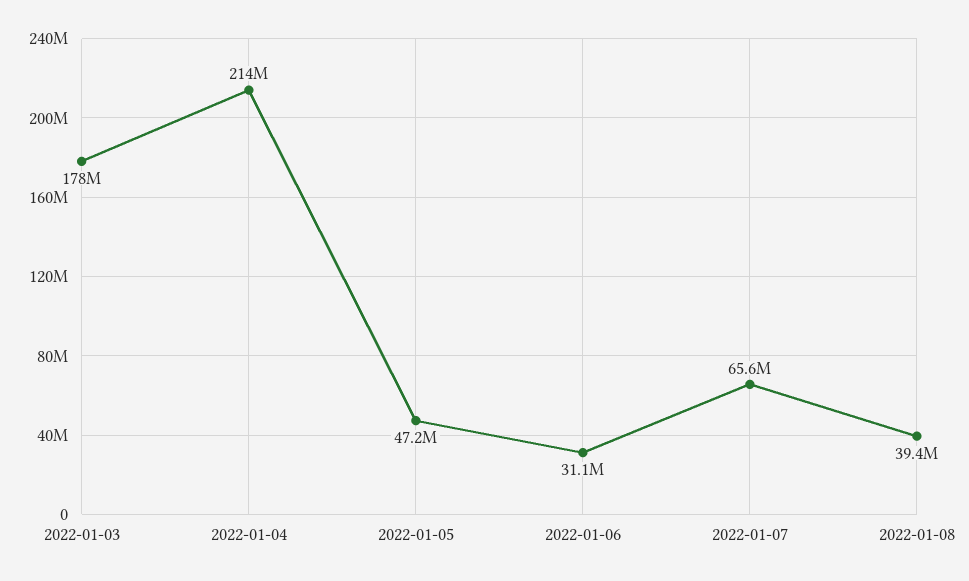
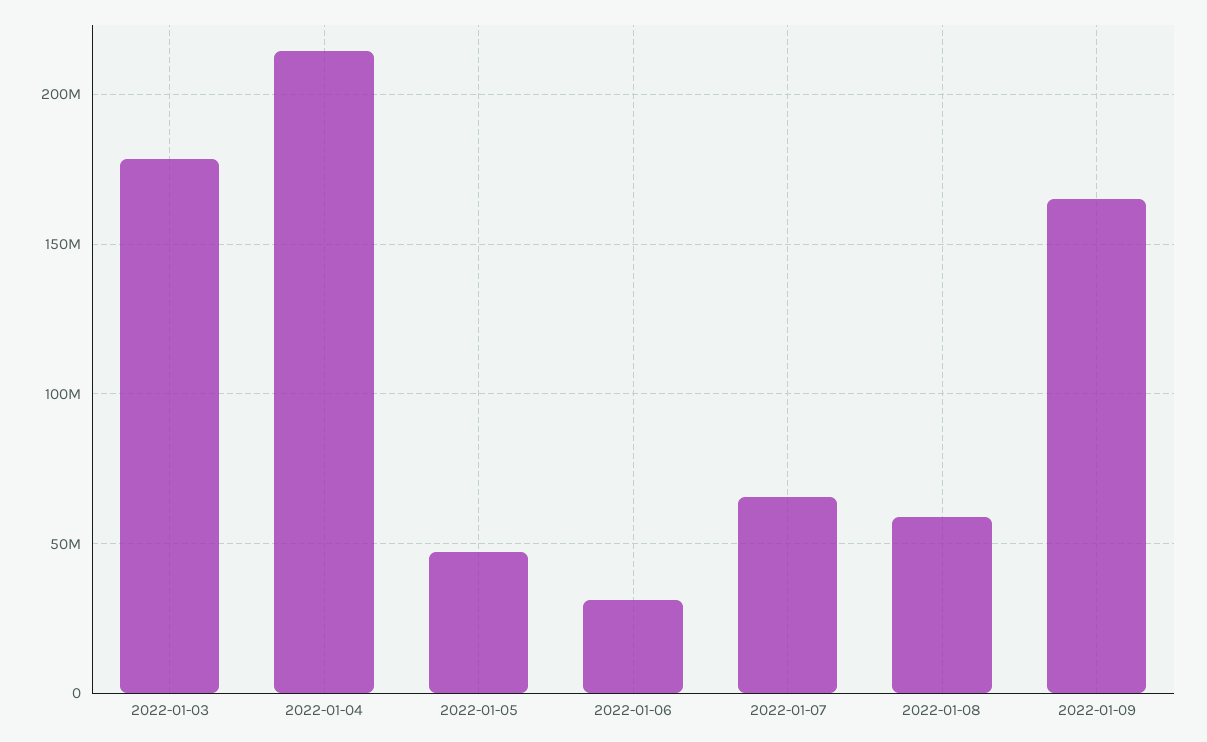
2022-01-08: 39400000 -> 60000000
2022-01-09: none -> 165000000

